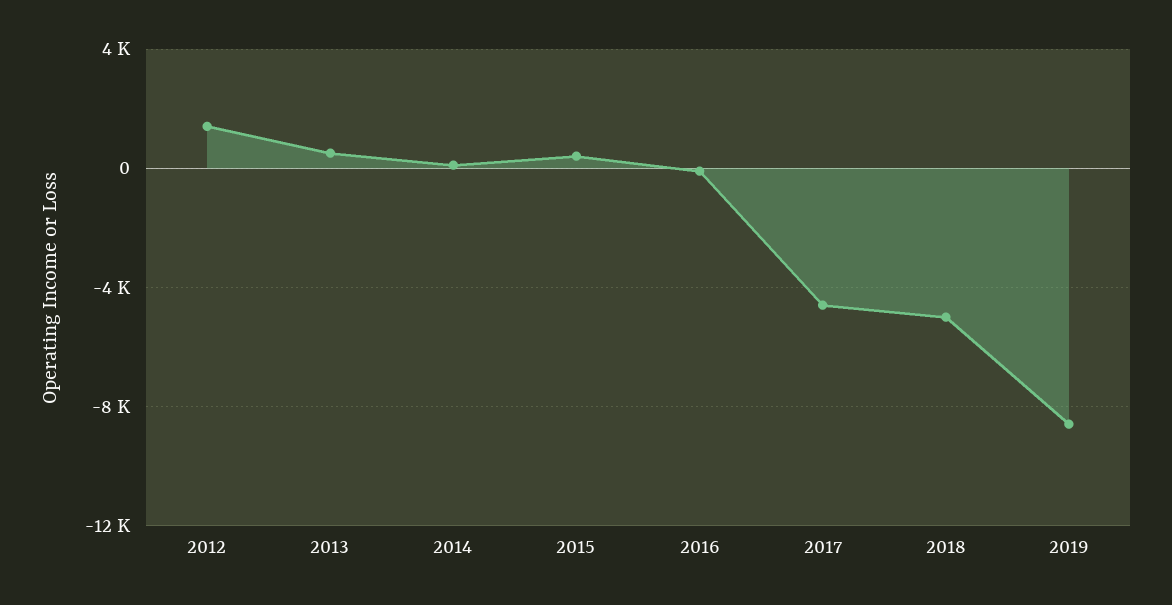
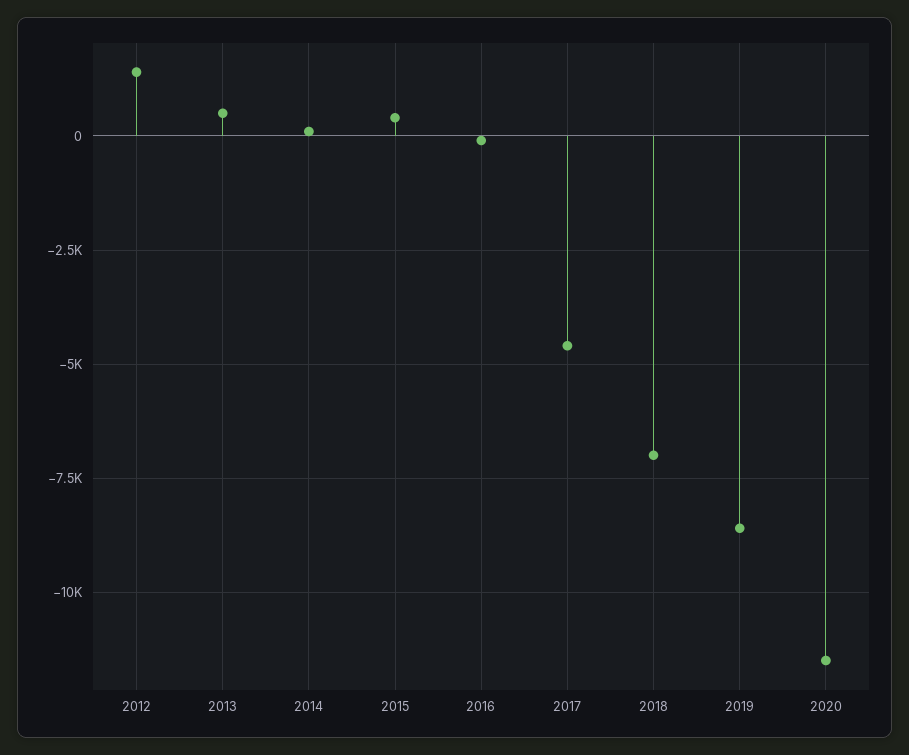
2018: -5000 -> -7000
2020: none -> -11500

